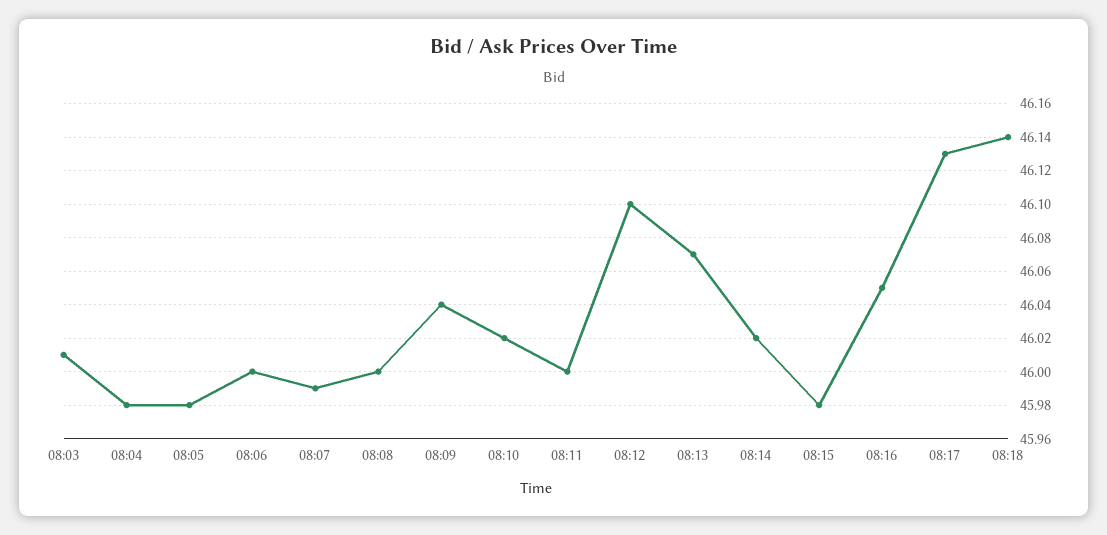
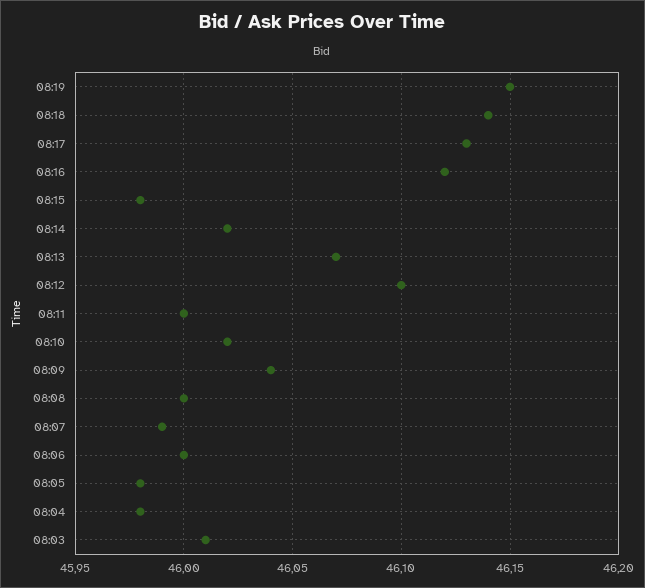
08:16: 46.05 -> 46.12
08:19: none -> 46.15

